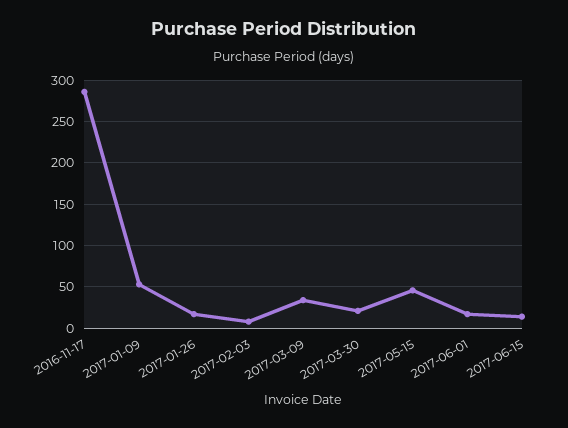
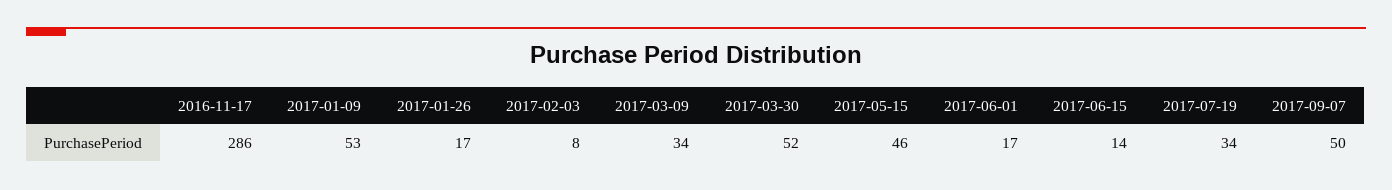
2017-03-30: 20 -> 52
2017-07-19: none -> 34
2017-09-07: none -> 50

